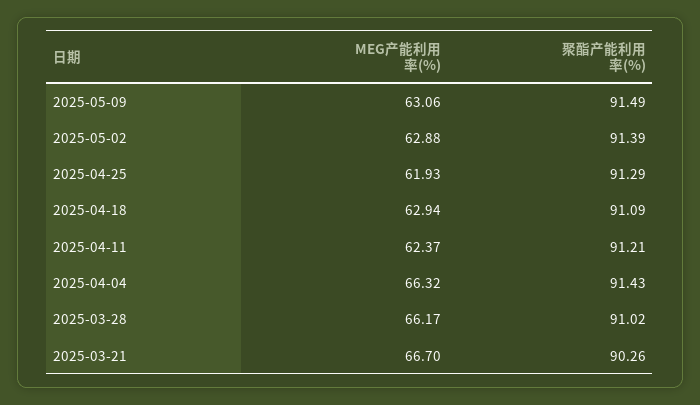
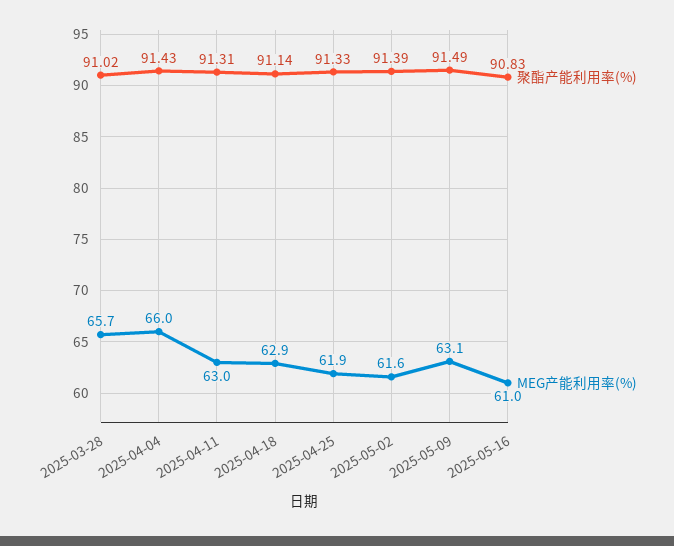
MEG产能利用率(%), 2025-05-02: 62.88 -> 61.6
聚酯产能利用率(%), 2025-04-25: 91.29 -> 91.33
聚酯产能利用率(%), 2025-04-18: 91.09 -> 91.14
MEG产能利用率(%), 2025-04-11: 62.37 -> 63
聚酯产能利用率(%), 2025-04-11: 91.21 -> 91.31
MEG产能利用率(%), 2025-04-04: 66.32 -> 66
MEG产能利用率(%), 2025-03-28: 66.17 -> 65.7
MEG产能利用率(%), 2025-03-21: 66.7 -> none
聚酯产能利用率(%), 2025-03-21: 90.26 -> none
聚酯产能利用率(%), 2025-05-16: none -> 90.83
MEG产能利用率(%), 2025-05-16: none -> 61

